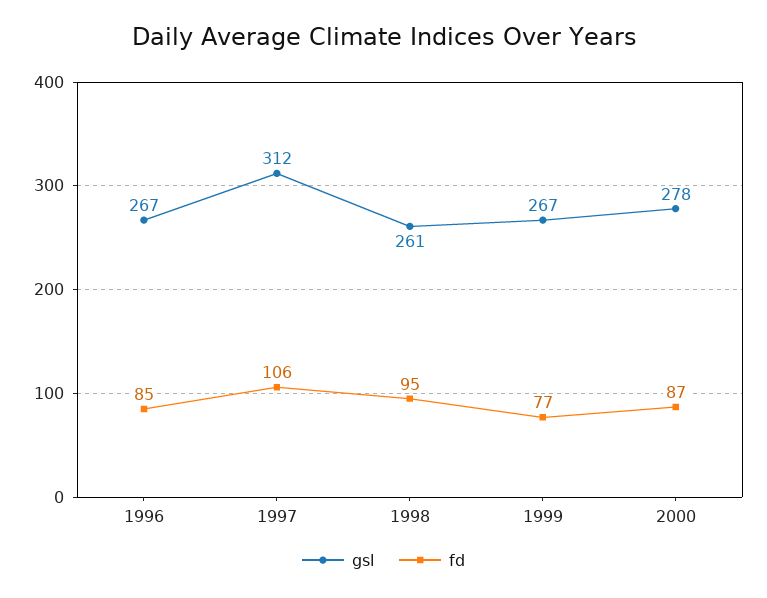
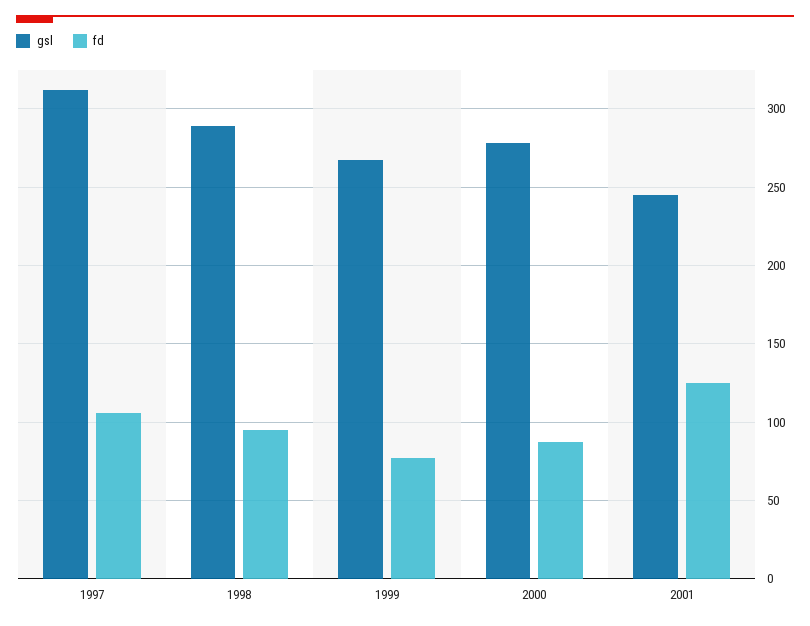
gsl, 1996: 267 -> none
fd, 1996: 85 -> none
gsl, 1998: 261 -> 290
gsl, 2001: none -> 245
fd, 2001: none -> 125

